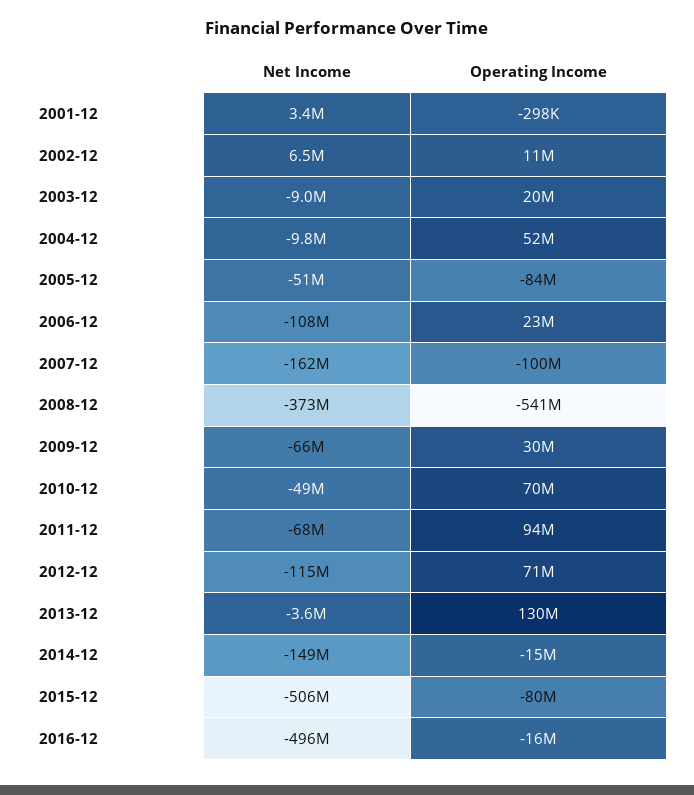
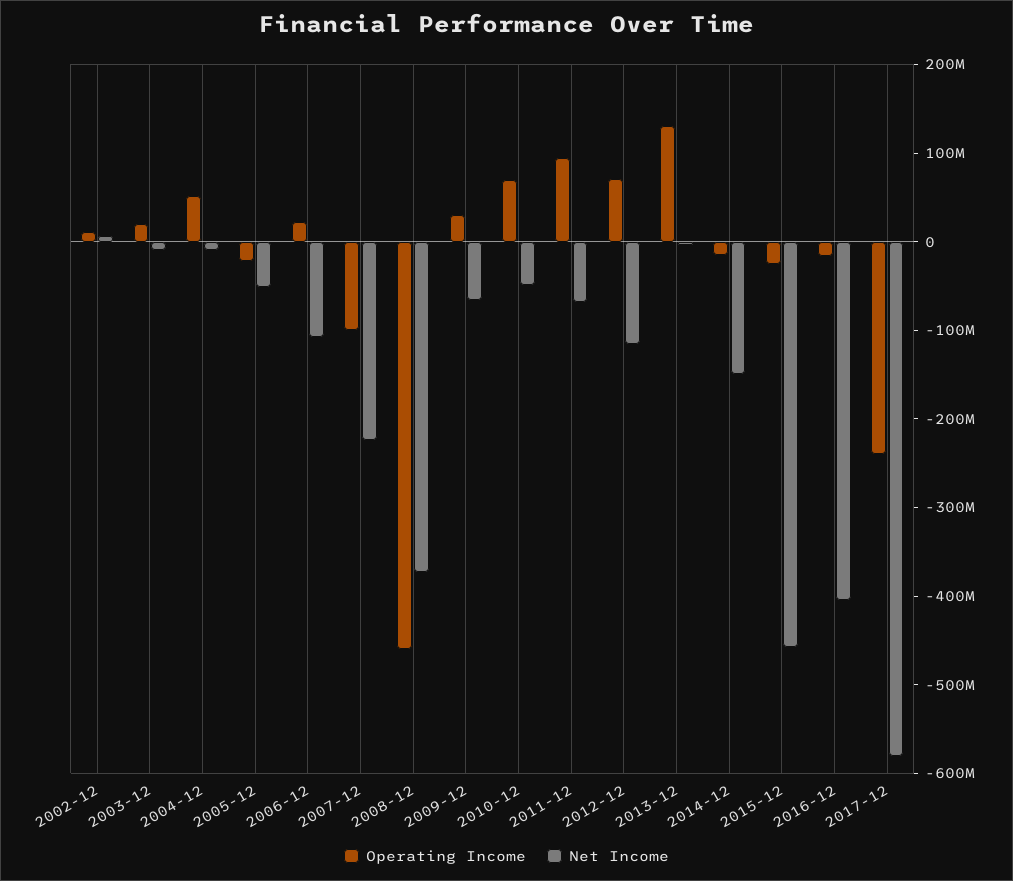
Net Income, 2001-12: 3400000 -> none
Operating Income, 2001-12: -298000 -> none
Operating Income, 2005-12: -84000000 -> -20000000
Net Income, 2007-12: -162000000 -> -220000000
Operating Income, 2008-12: -541000000 -> -460000000
Net Income, 2015-12: -506000000 -> -460000000
Operating Income, 2015-12: -80000000 -> -20000000
Net Income, 2016-12: -496000000 -> -400000000
Operating Income, 2017-12: none -> -240000000
Net Income, 2017-12: none -> -580000000

